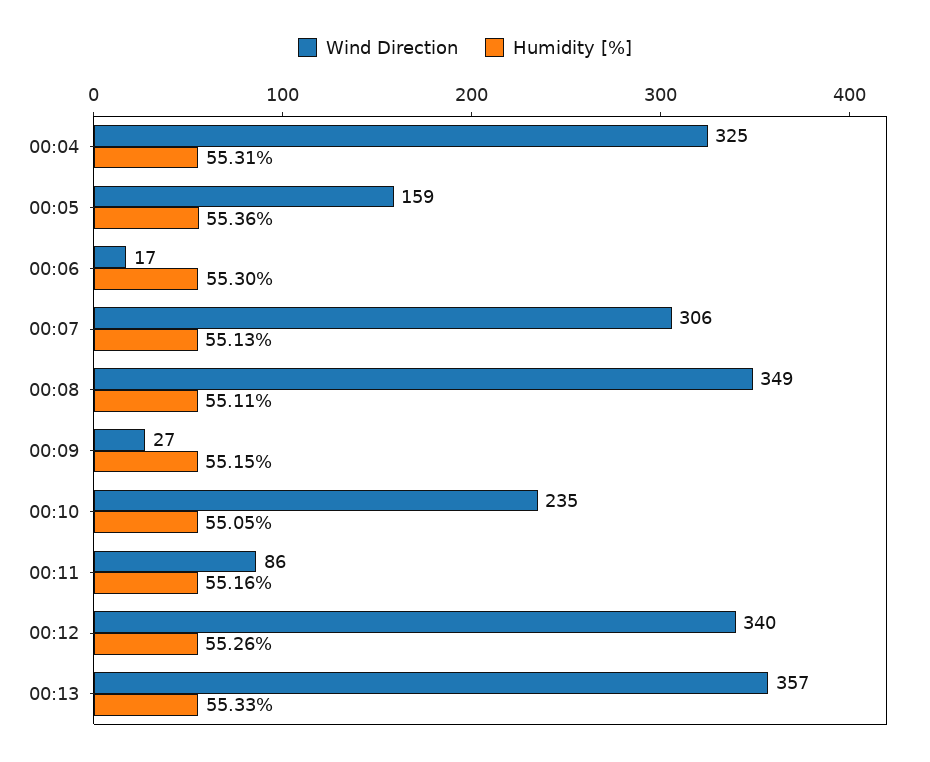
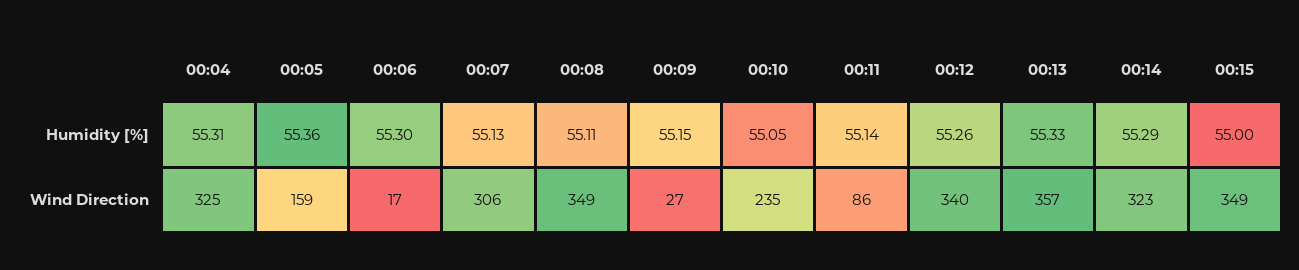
Humidity [%], 00:11: 55.16 -> 55.14
Humidity [%], 00:14: none -> 55.29
Humidity [%], 00:15: none -> 55
Wind Direction, 00:14: none -> 323
Wind Direction, 00:15: none -> 349

